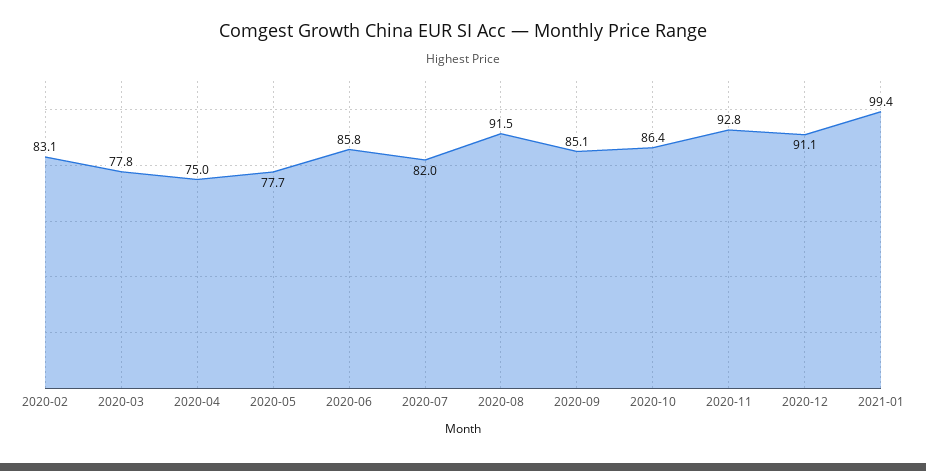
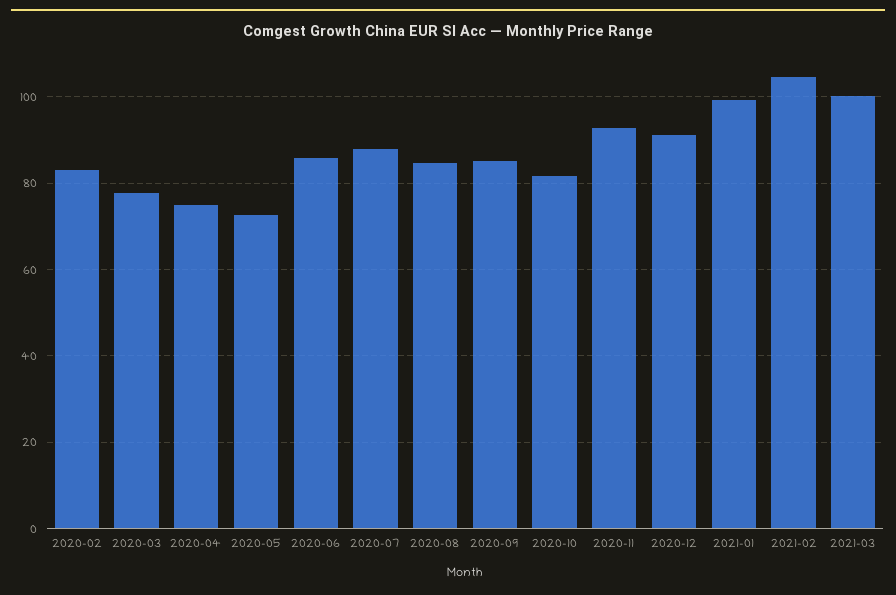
2020-05: 77.7 -> 72
2020-07: 82 -> 88
2020-08: 91.5 -> 84
2020-10: 86.4 -> 82
2021-02: none -> 104
2021-03: none -> 100

